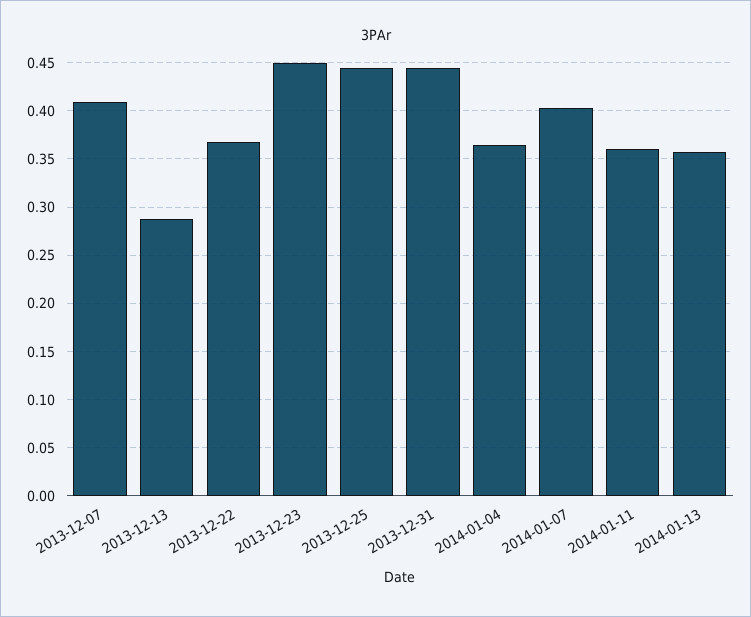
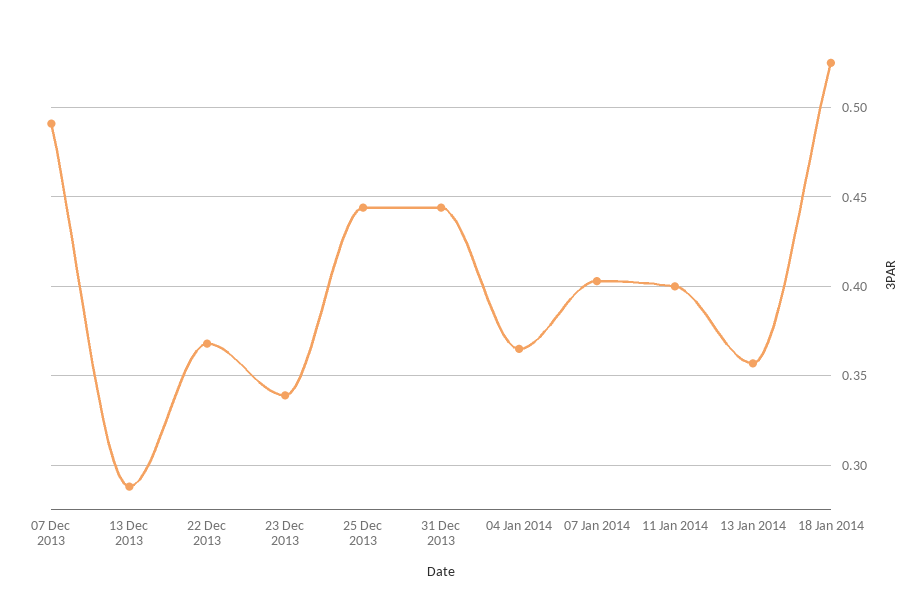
2013-12-07: 0.41 -> 0.49
2013-12-23: 0.45 -> 0.34
2014-01-11: 0.36 -> 0.4
18 Jan 2014: none -> 0.525

